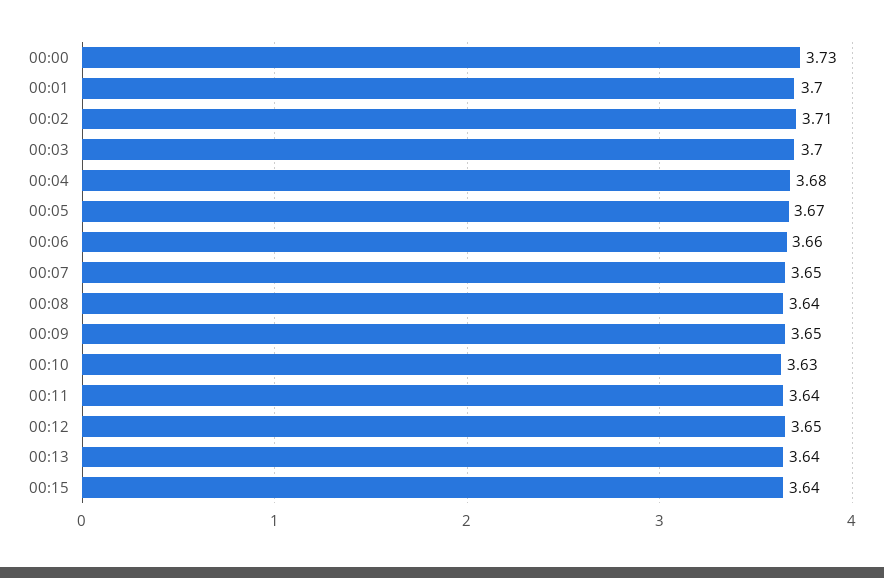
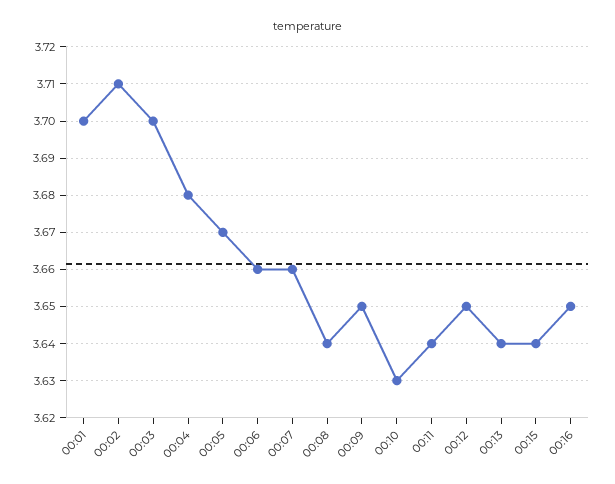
00:00: 3.73 -> none
00:07: 3.65 -> 3.66
00:16: none -> 3.65

